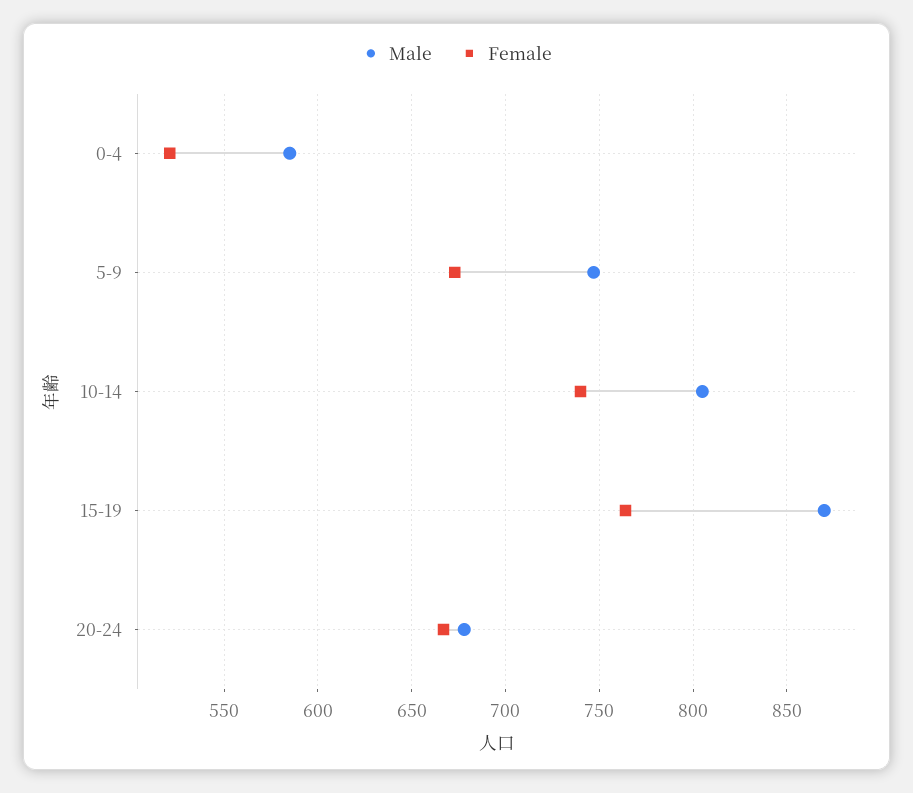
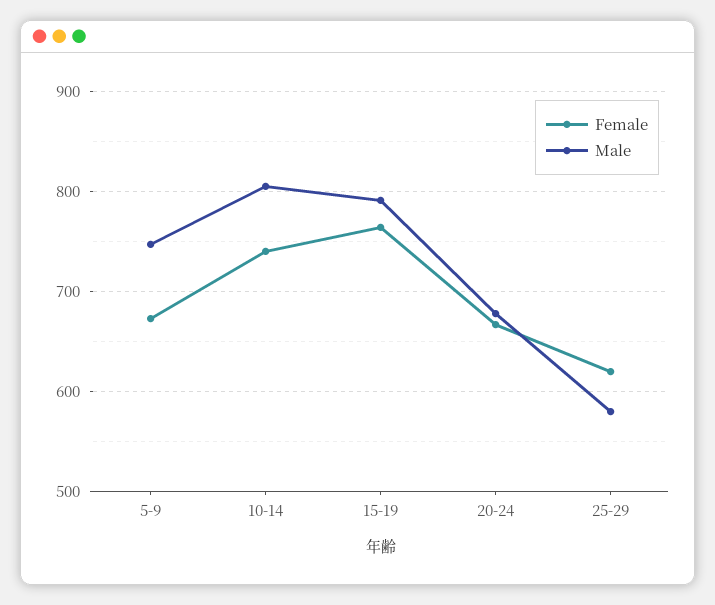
Male, 0-4: 585 -> none
Female, 0-4: 520 -> none
Male, 15-19: 870 -> 790
Female, 25-29: none -> 620
Male, 25-29: none -> 580

